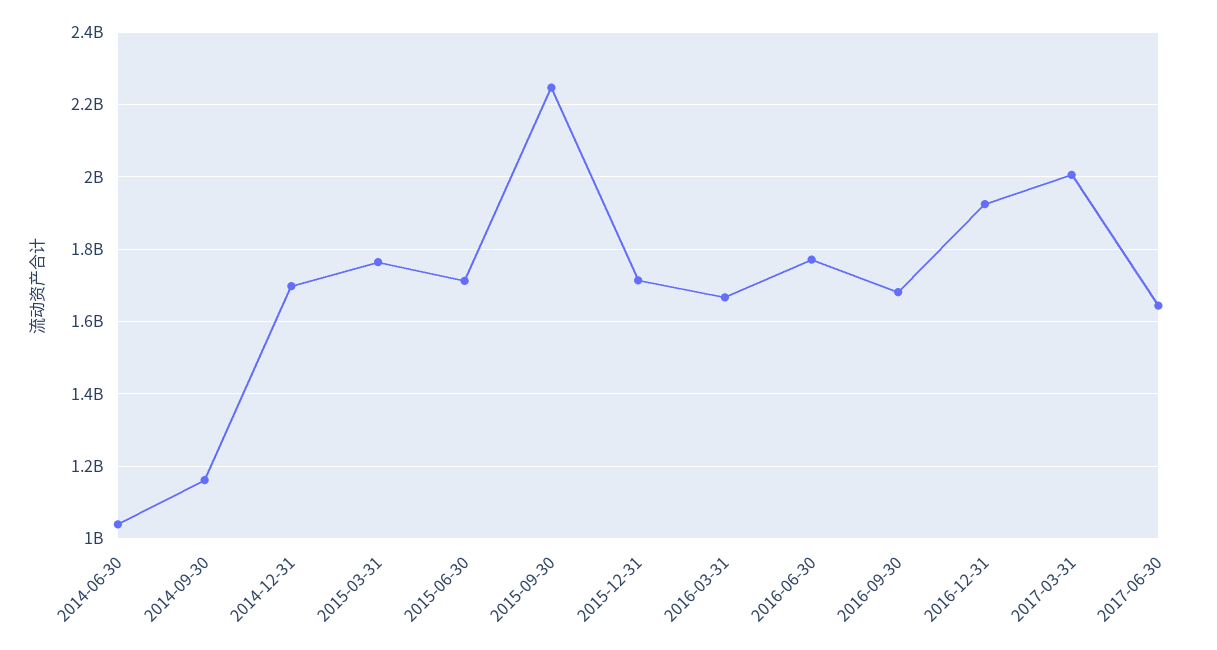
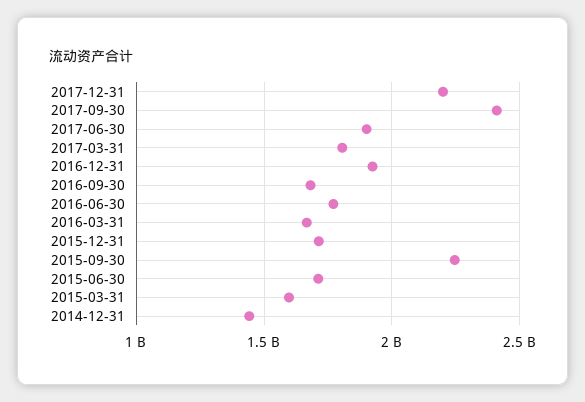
2014-06-30: 1040000000 -> none
2014-09-30: 1160000000 -> none
2014-12-31: 1700000000 -> 1450000000
2015-03-31: 1760000000 -> 1600000000
2017-03-31: 2000000000 -> 1800000000
2017-06-30: 1640000000 -> 1900000000
2017-12-31: none -> 2200000000
2017-09-30: none -> 2400000000

